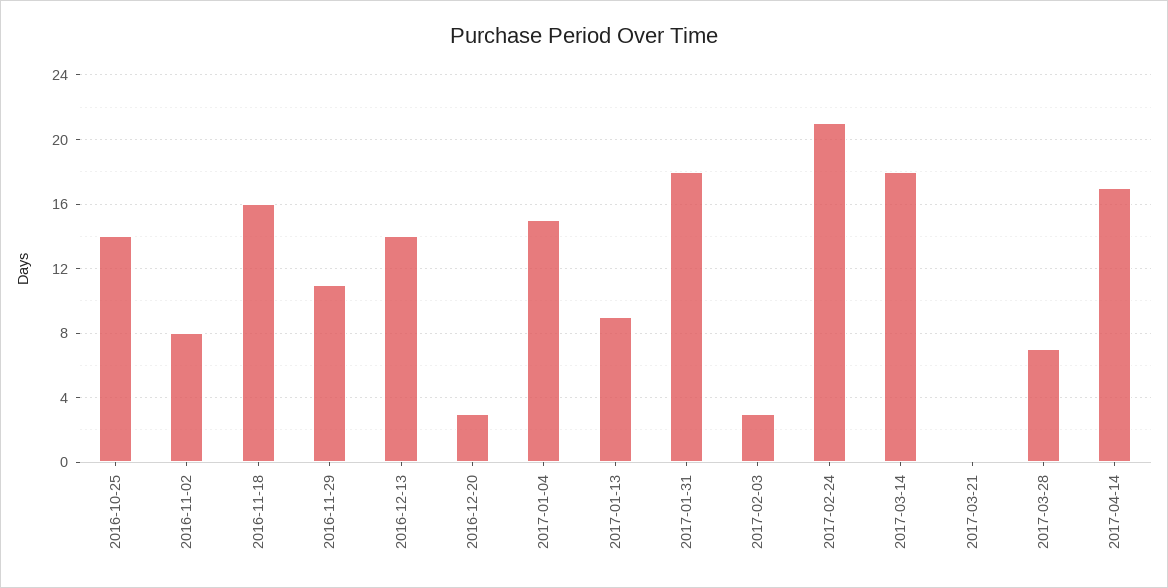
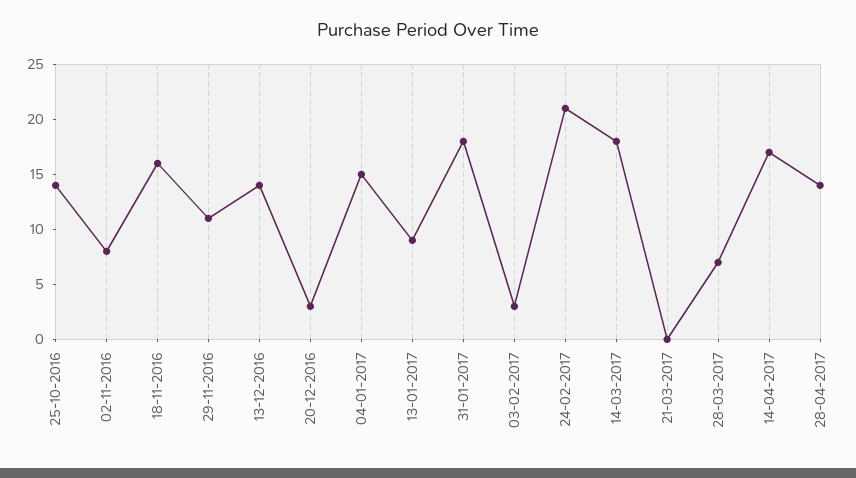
28-04-2017: none -> 14

